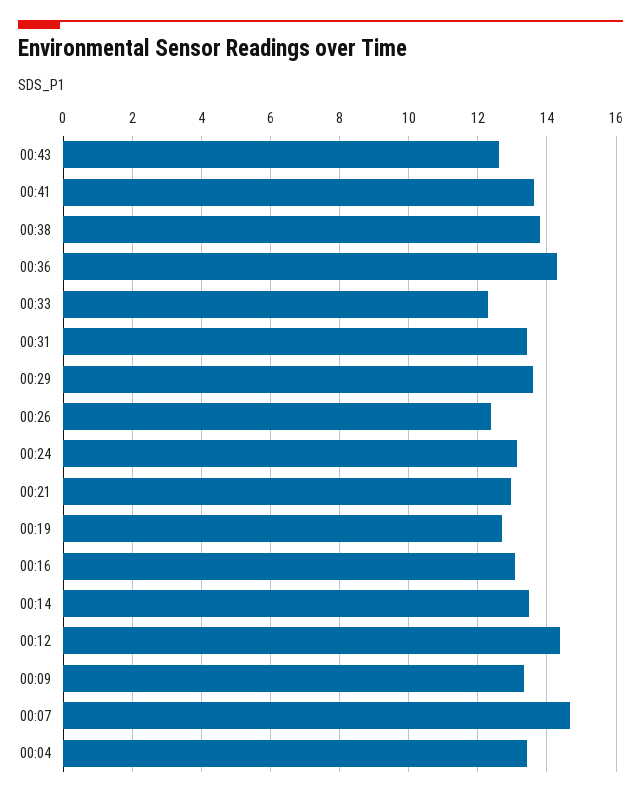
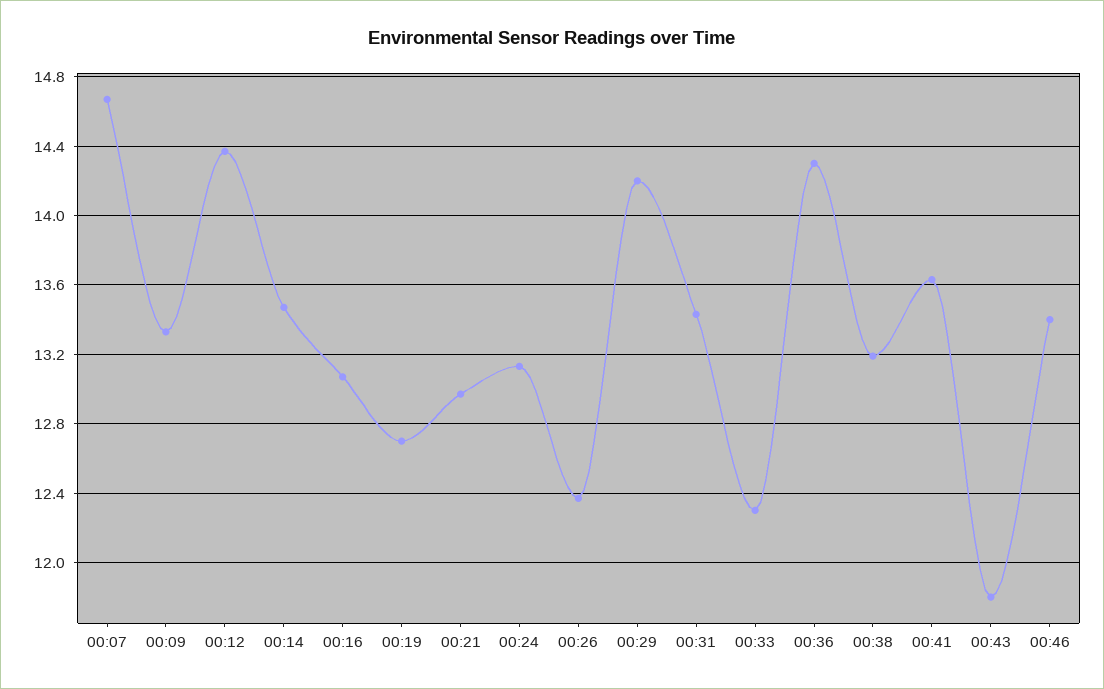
00:43: 12.6 -> 11.8
00:38: 13.8 -> 13.2
00:29: 13.6 -> 14.2
00:04: 13.4 -> none
00:46: none -> 13.4

